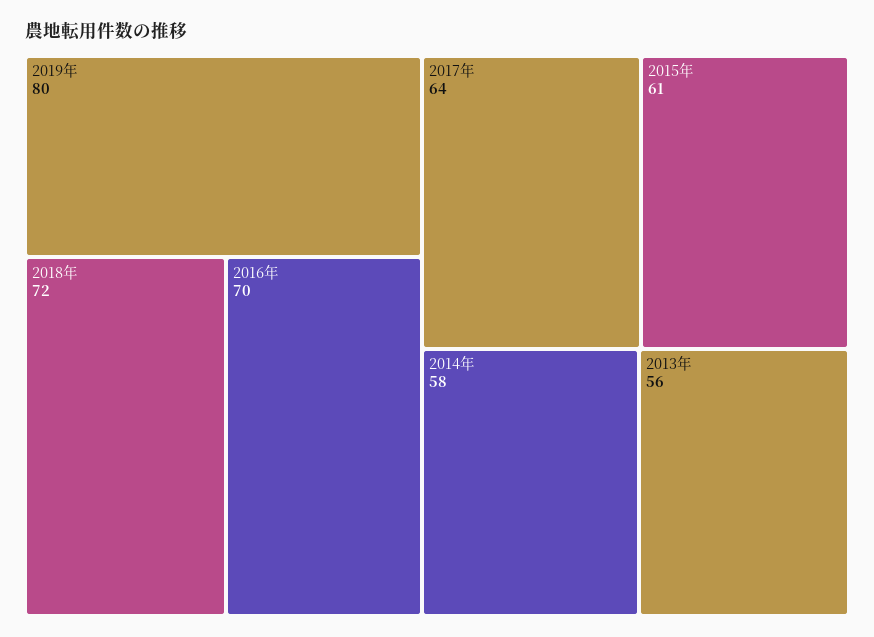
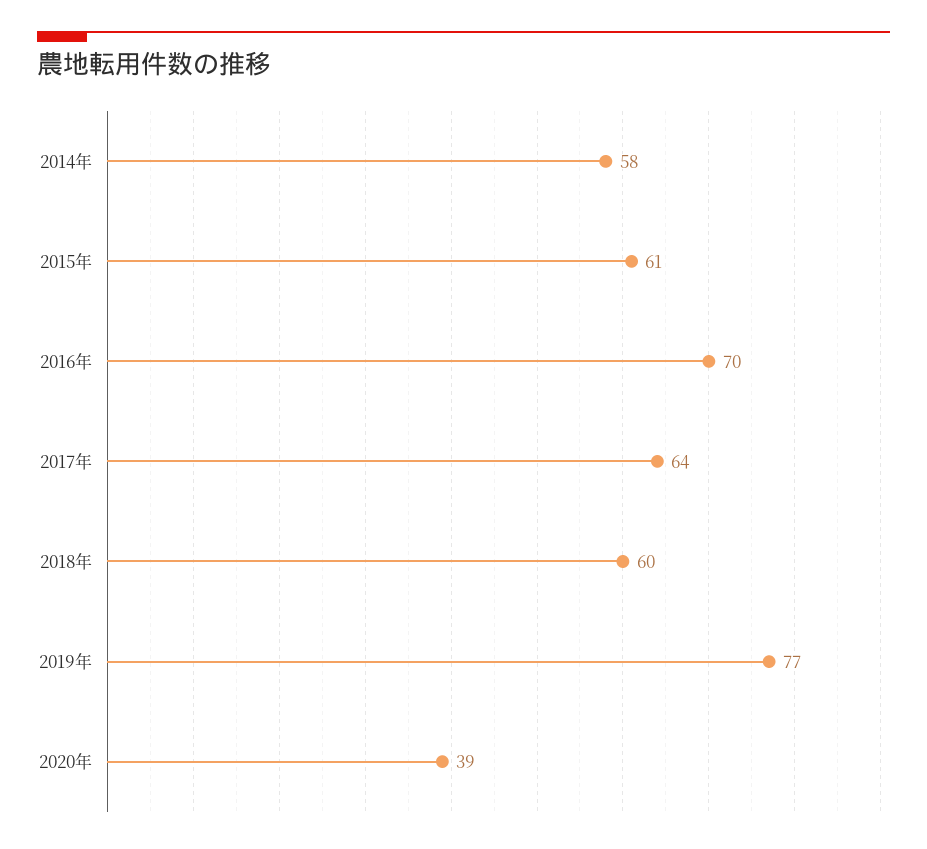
2019年: 80 -> 77
2018年: 72 -> 60
2013年: 56 -> none
2020年: none -> 39

